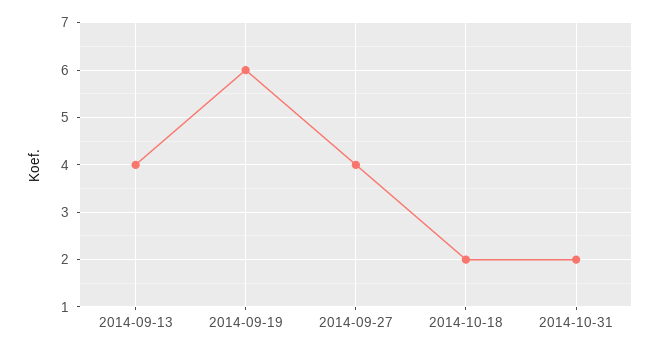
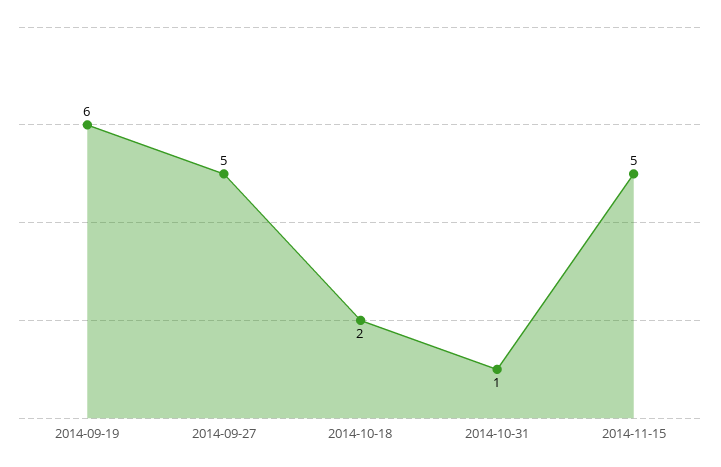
2014-09-13: 4 -> none
2014-09-27: 4 -> 5
2014-10-31: 2 -> 1
2014-11-15: none -> 5

